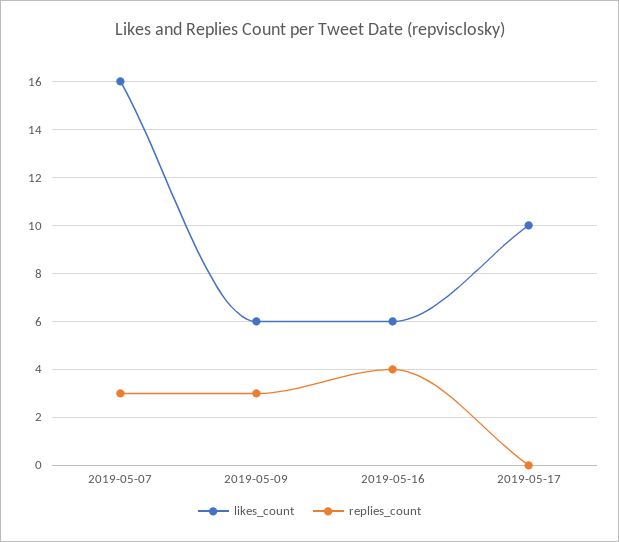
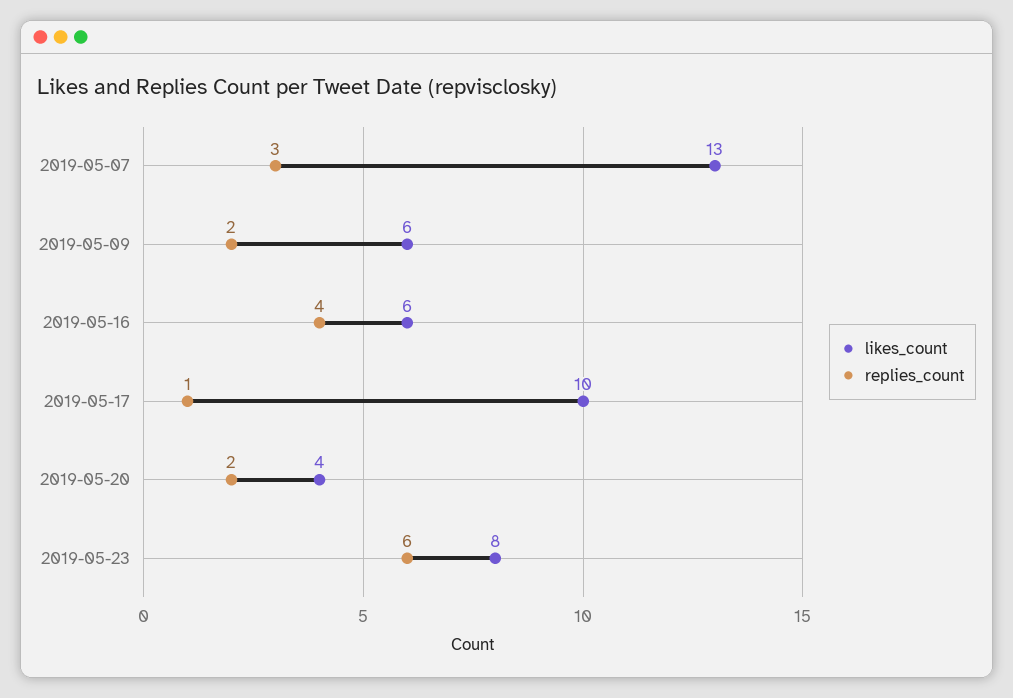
likes_count, 2019-05-07: 16 -> 13
replies_count, 2019-05-09: 3 -> 2
replies_count, 2019-05-17: 0 -> 1
likes_count, 2019-05-20: none -> 4
replies_count, 2019-05-20: none -> 2
likes_count, 2019-05-23: none -> 8
replies_count, 2019-05-23: none -> 6

